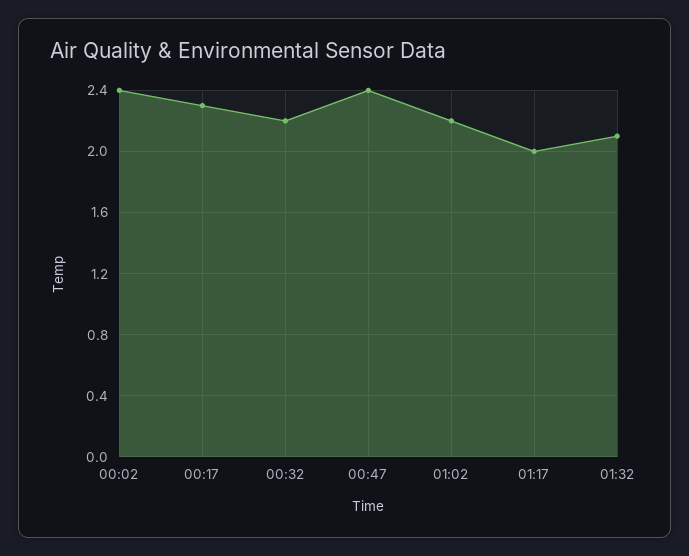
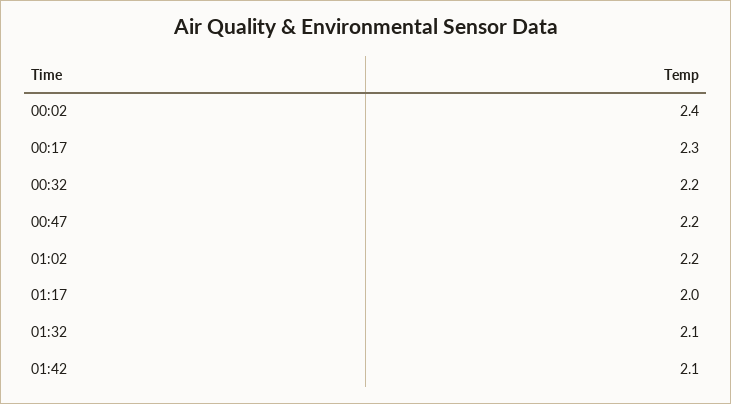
00:47: 2.4 -> 2.2
01:42: none -> 2.1

